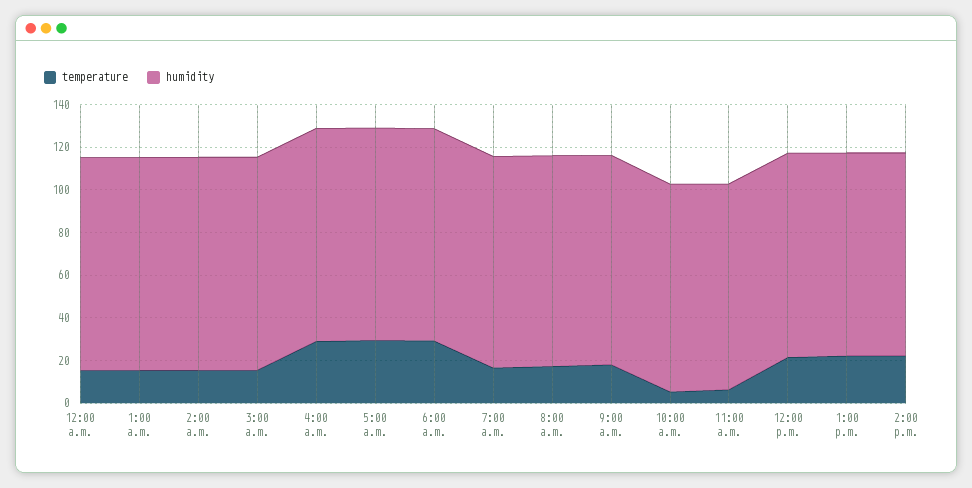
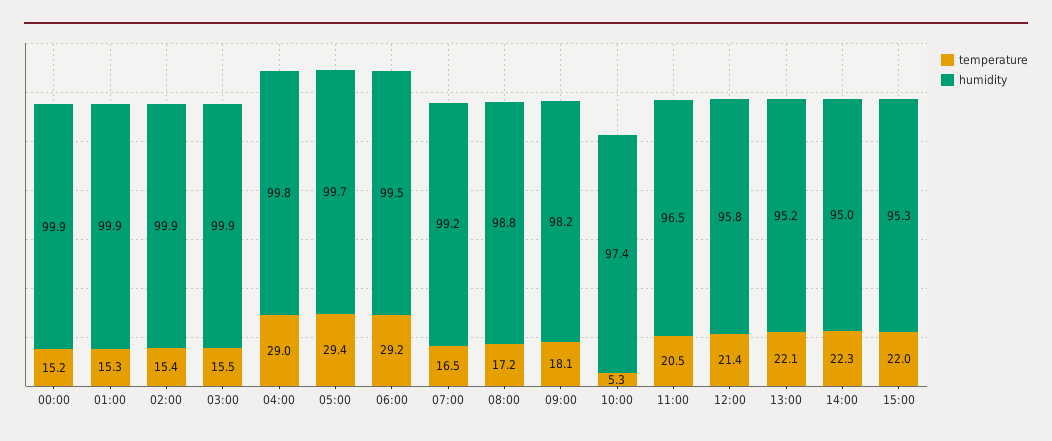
temperature, 11:00 a.m.: 5 -> 20.5
temperature, 15:00: none -> 22
humidity, 15:00: none -> 95.3

